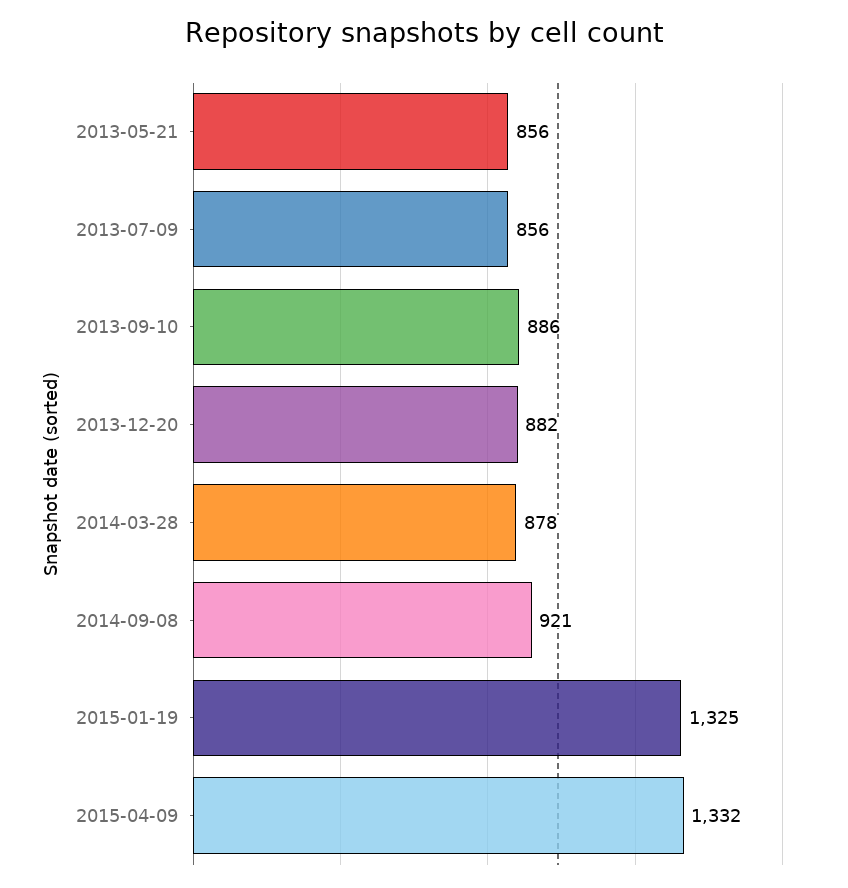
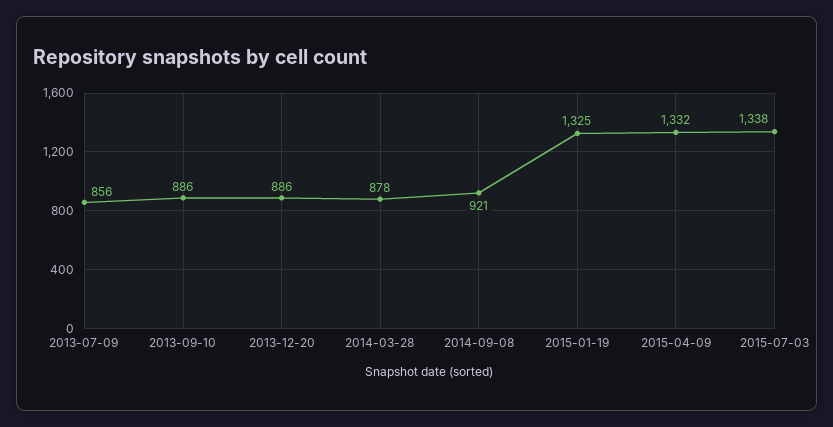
2013-05-21: 856 -> none
2013-12-20: 882 -> 886
2015-07-03: none -> 1338

